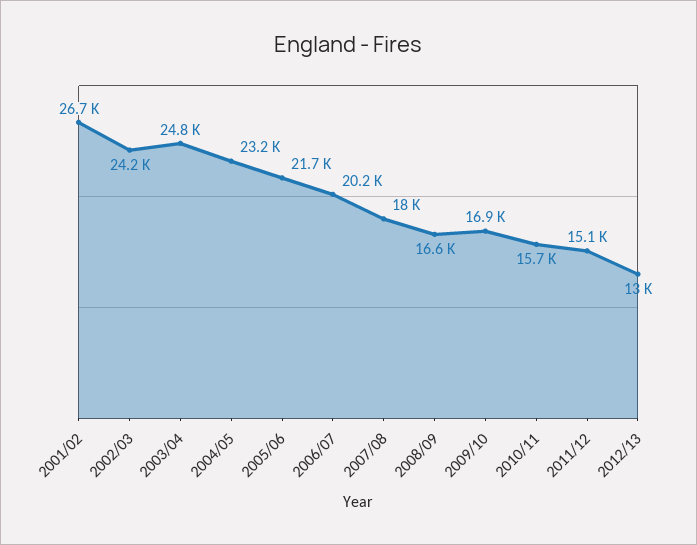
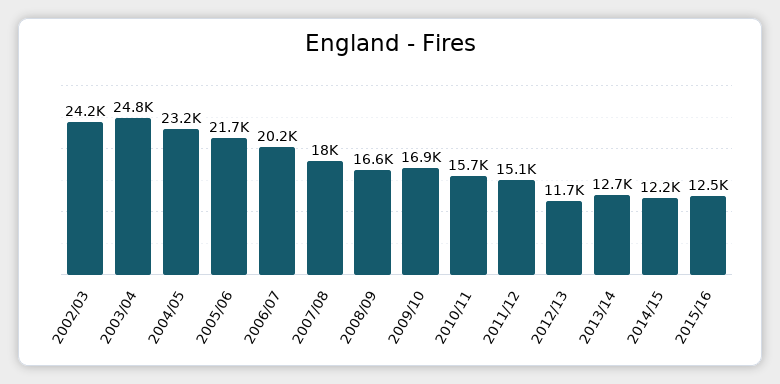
2001/02: 26700 -> none
2012/13: 13000 -> 11700
2013/14: none -> 12700
2014/15: none -> 12200
2015/16: none -> 12500

